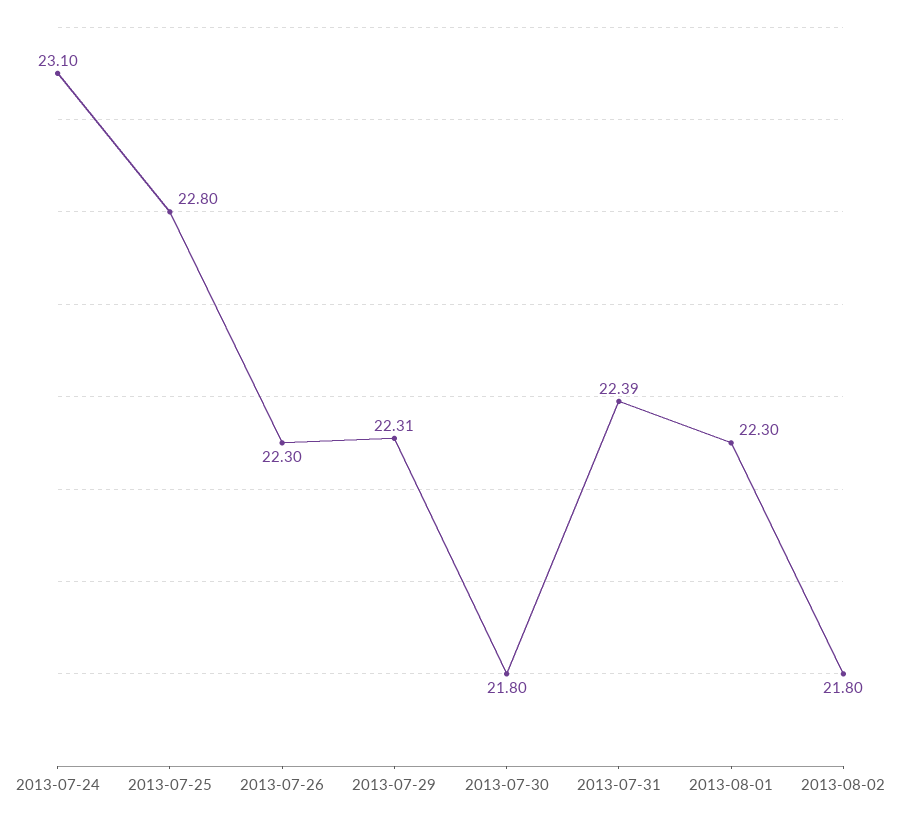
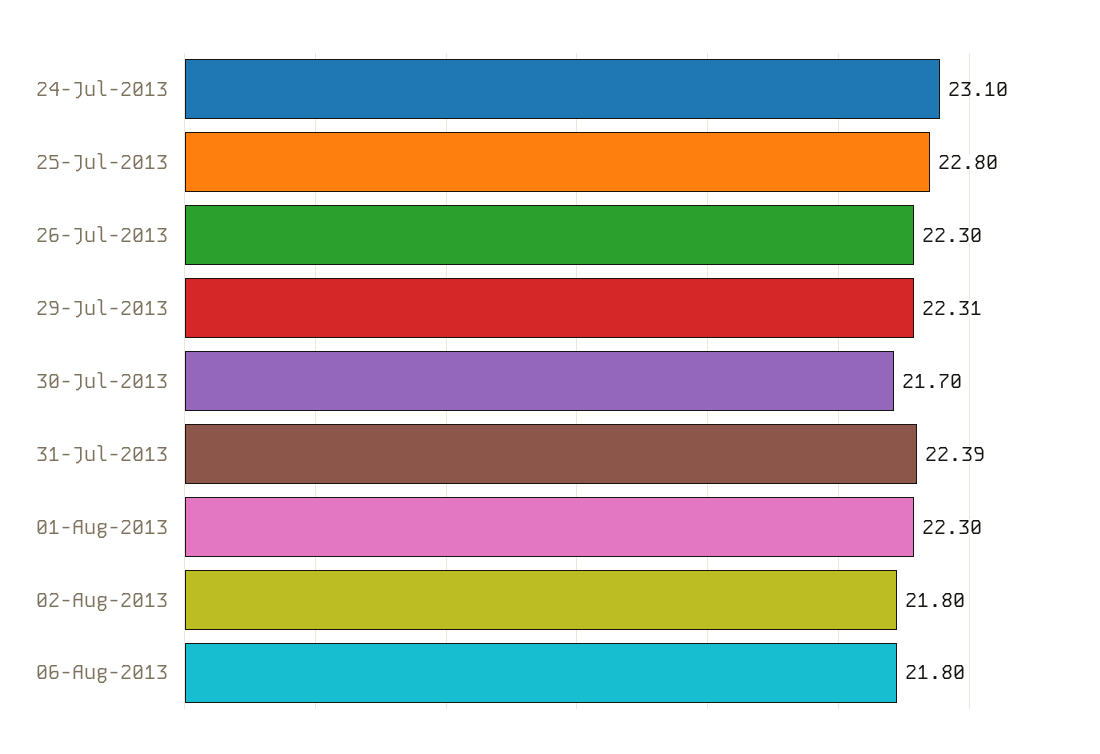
2013-07-30: 21.8 -> 21.7
06-Aug-2013: none -> 21.8

